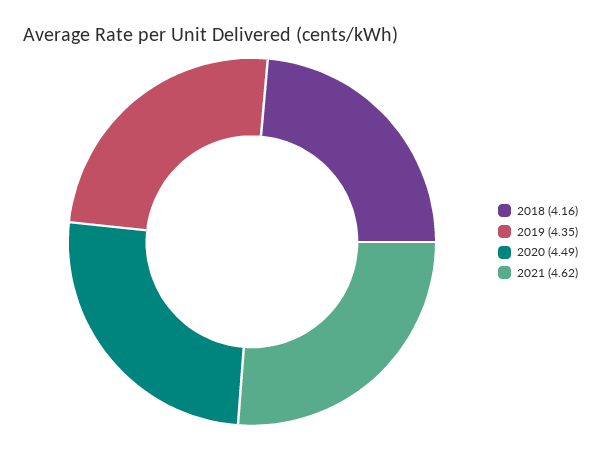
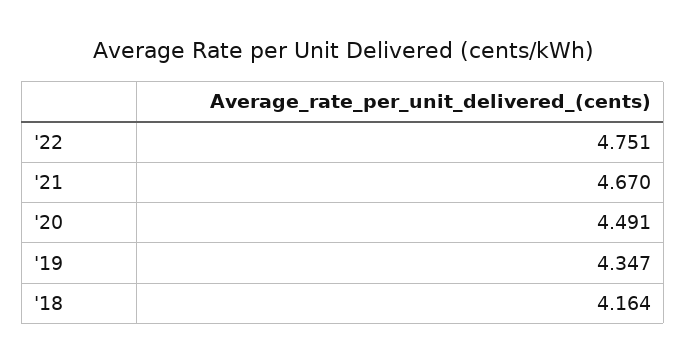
2021: 4.62 -> 4.67
'22: none -> 4.751

